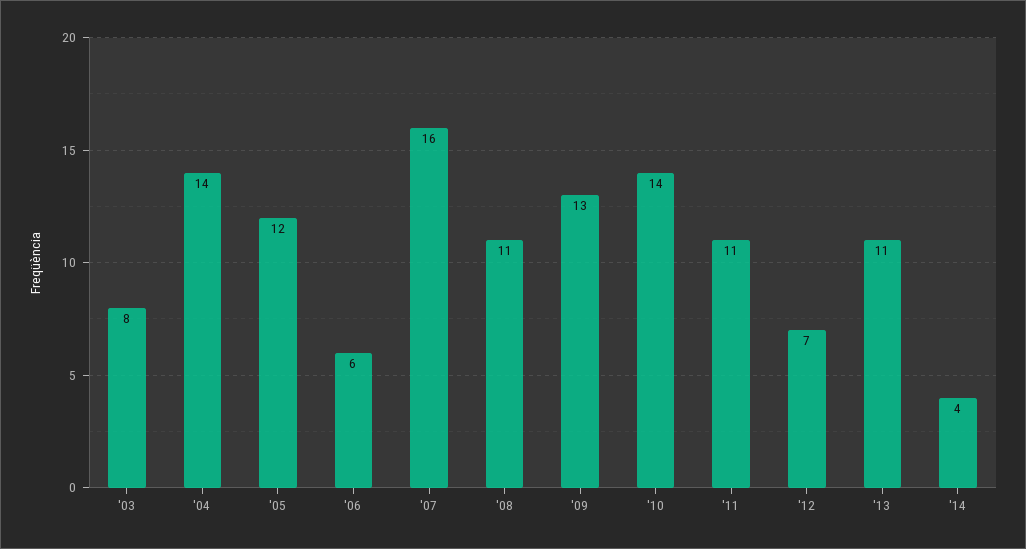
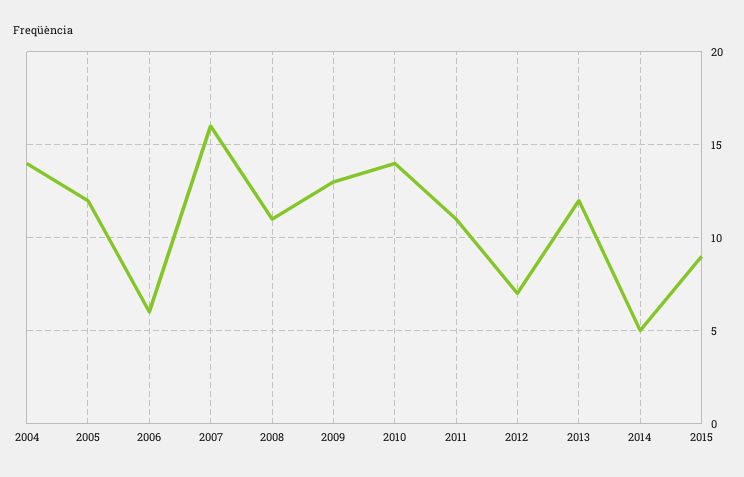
'03: 8 -> none
'13: 11 -> 12
'14: 4 -> 5
2015: none -> 9

